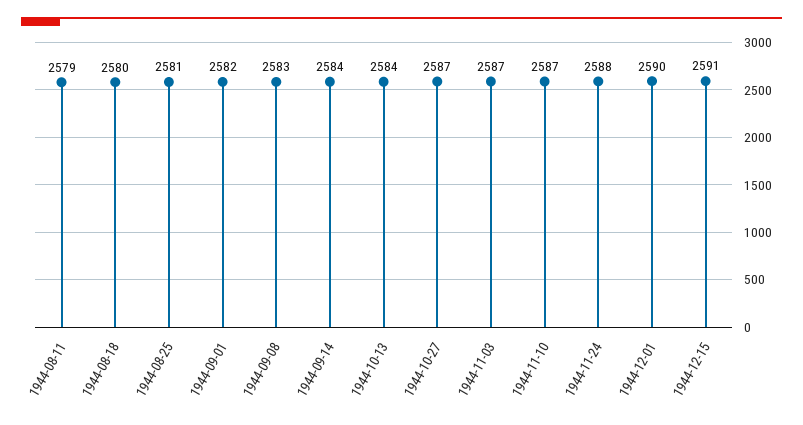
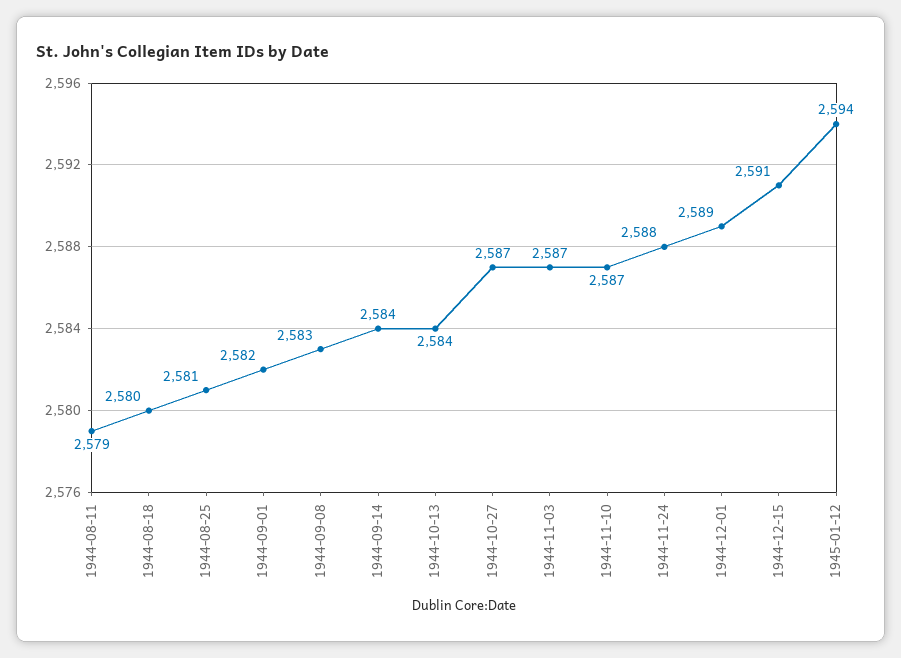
1944-12-01: 2590 -> 2589
1945-01-12: none -> 2594

